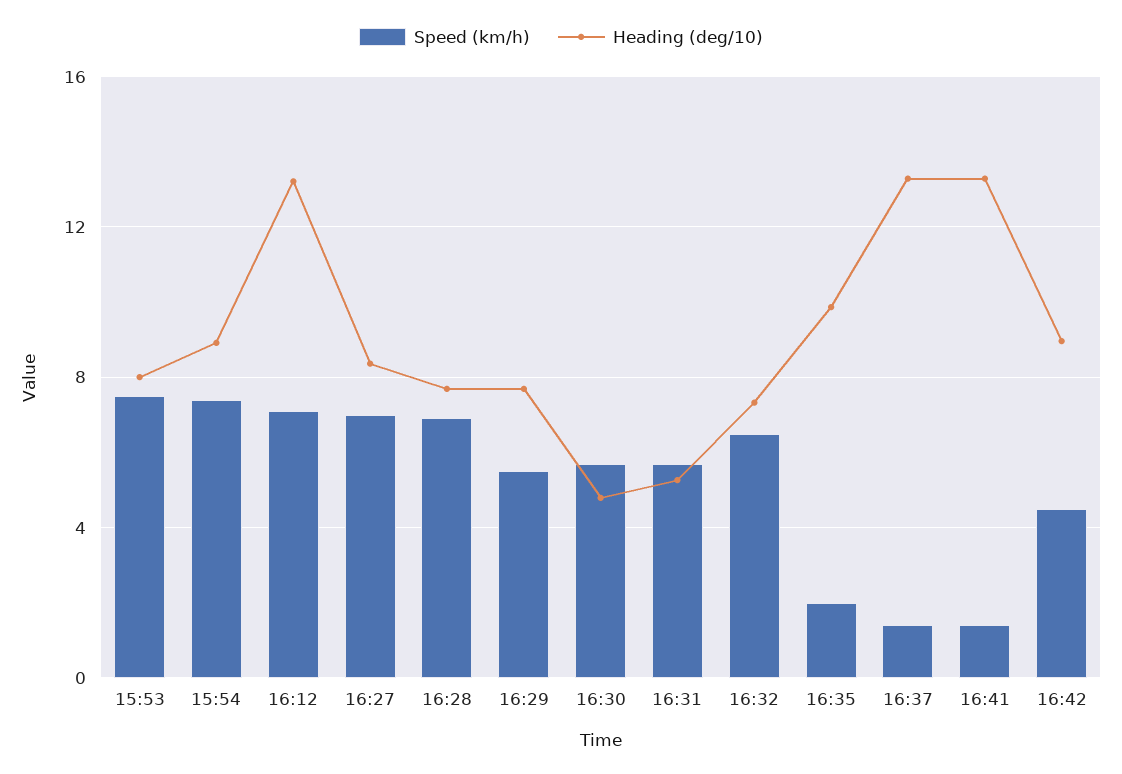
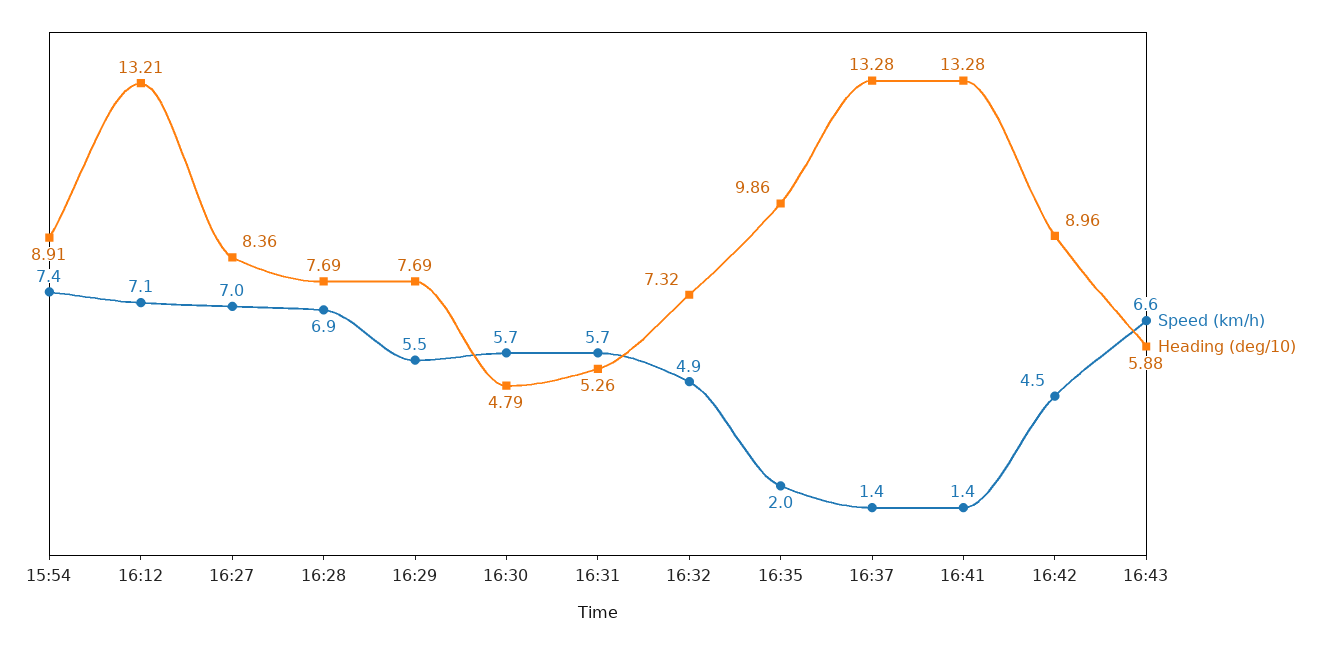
Speed (km/h), 15:53: 7.5 -> none
Heading (deg/10), 15:53: 8 -> none
Speed (km/h), 16:32: 6.5 -> 4.9
Speed (km/h), 16:43: none -> 6.6
Heading (deg/10), 16:43: none -> 5.88

